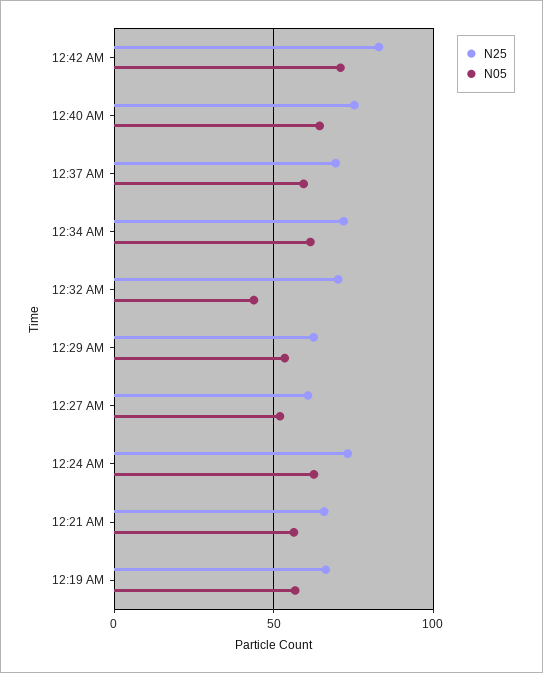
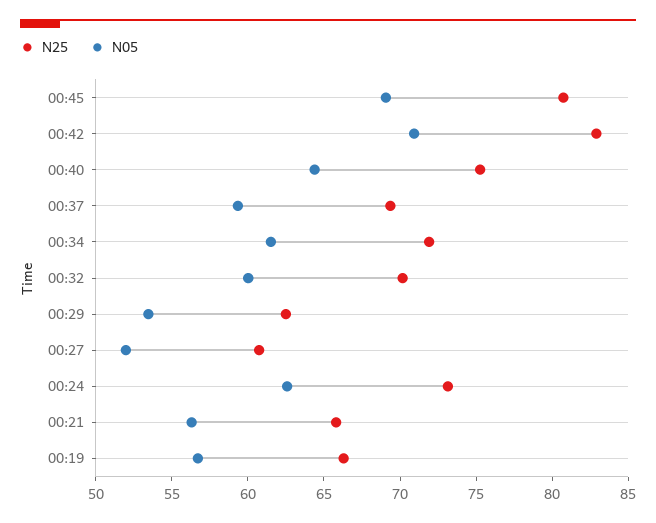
N05, 12:32 AM: 45 -> 60
N25, 00:45: none -> 81
N05, 00:45: none -> 69

